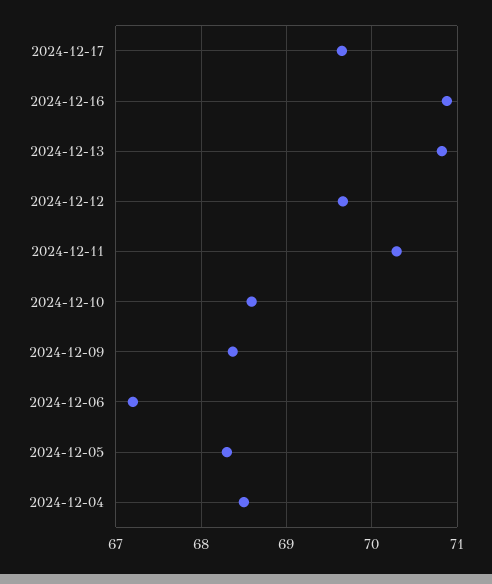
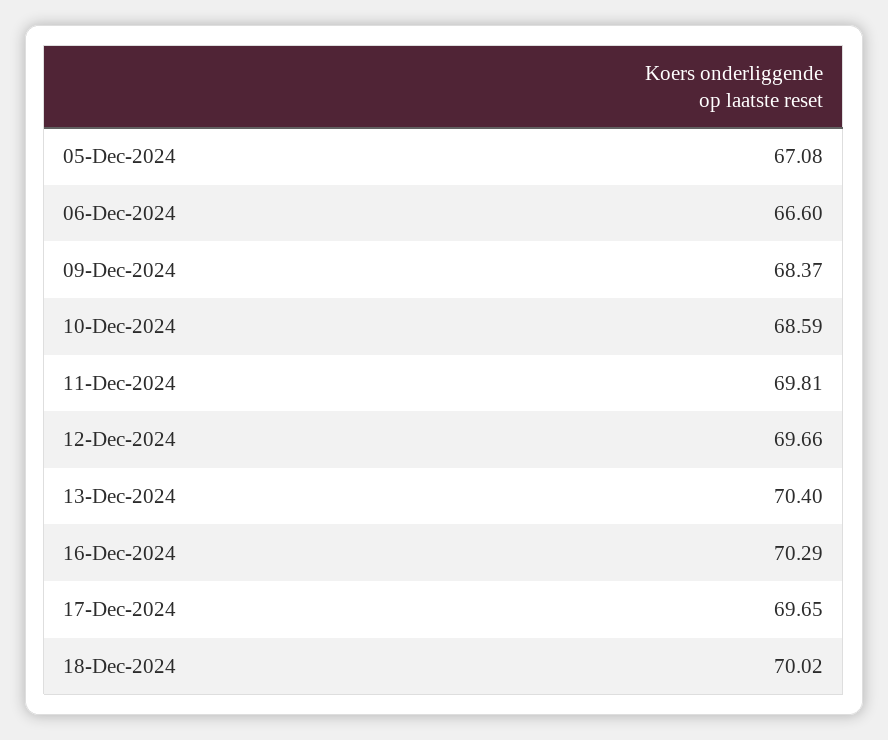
2024-12-16: 70.9 -> 70.29
2024-12-13: 70.8 -> 70.4
2024-12-11: 70.3 -> 69.81
2024-12-06: 67.2 -> 66.6
2024-12-05: 68.3 -> 67.08
2024-12-04: 68.5 -> none
18-Dec-2024: none -> 70.02

